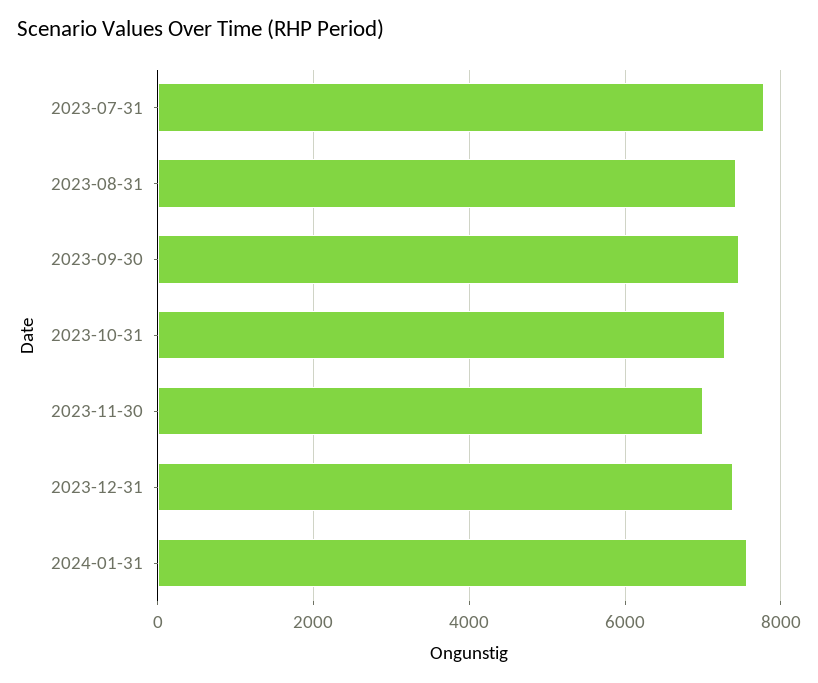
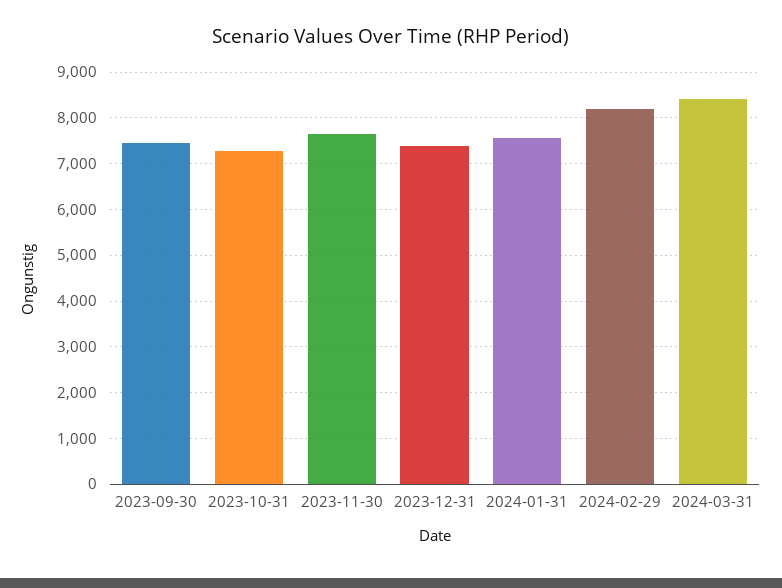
2023-07-31: 7800 -> none
2023-08-31: 7400 -> none
2023-11-30: 7000 -> 7600
2024-02-29: none -> 8200
2024-03-31: none -> 8400

